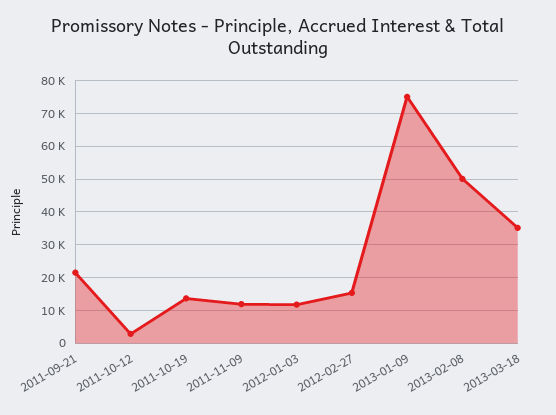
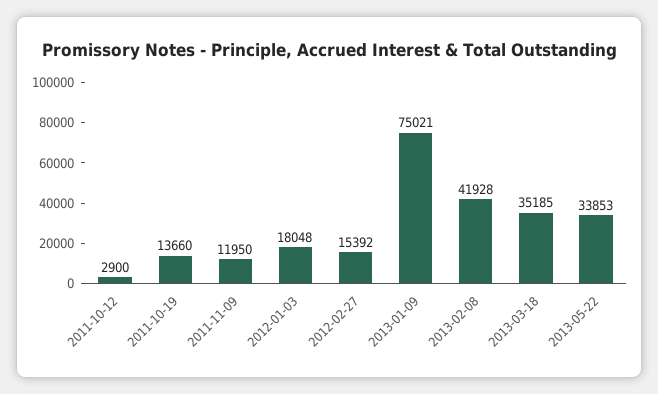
2011-09-21: 22000 -> none
2012-01-03: 12000 -> 18048
2013-02-08: 50000 -> 41928
2013-05-22: none -> 33853

